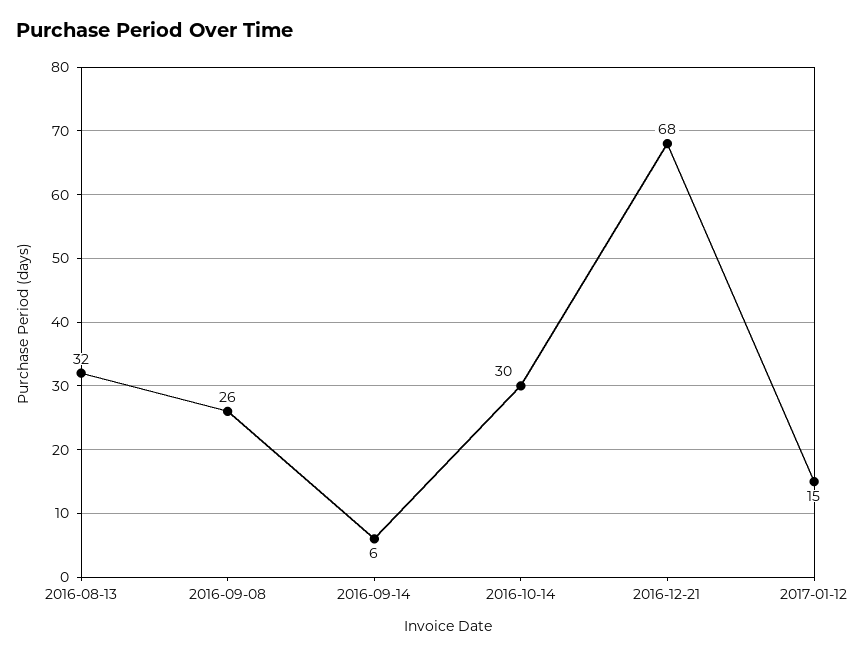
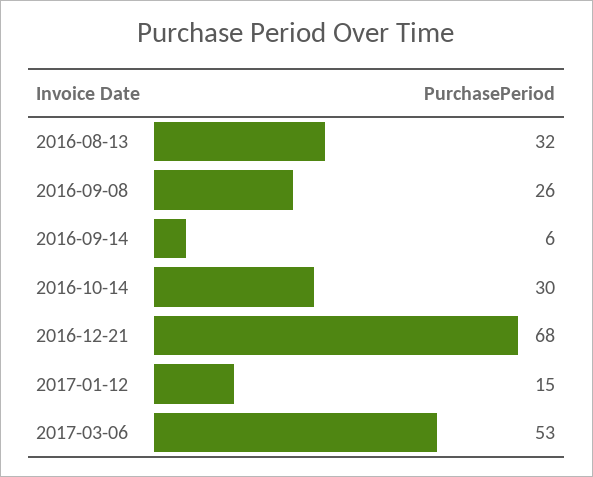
2017-03-06: none -> 53

